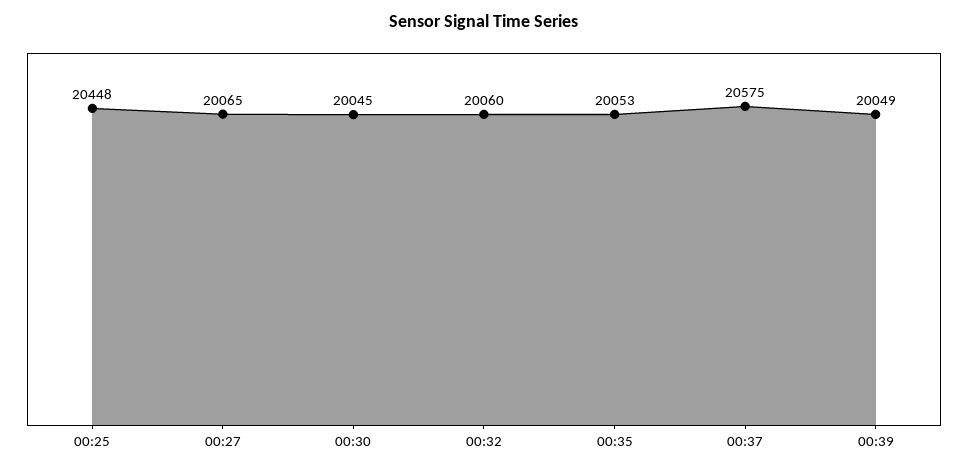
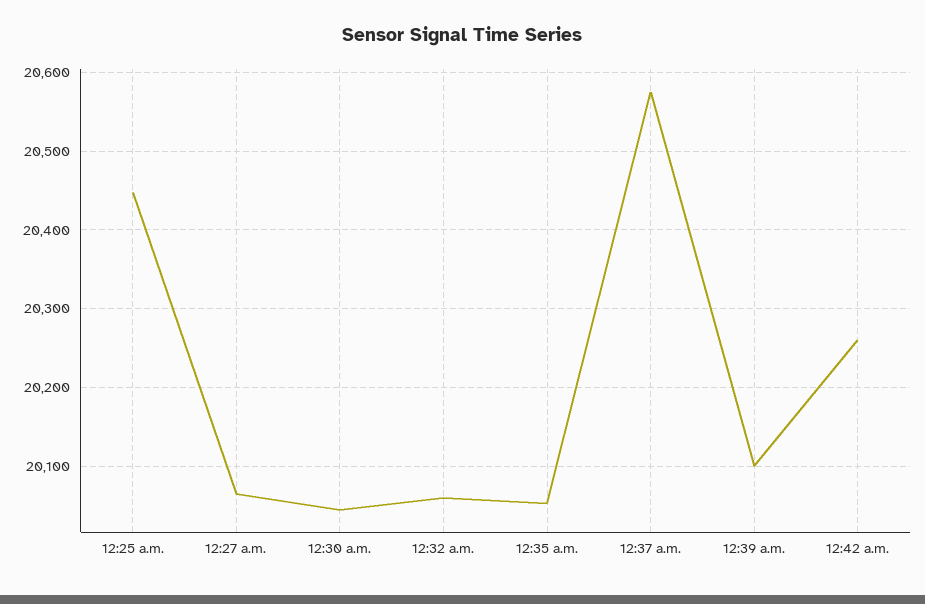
00:39: 20049 -> 20100
12:42 a.m.: none -> 20260

